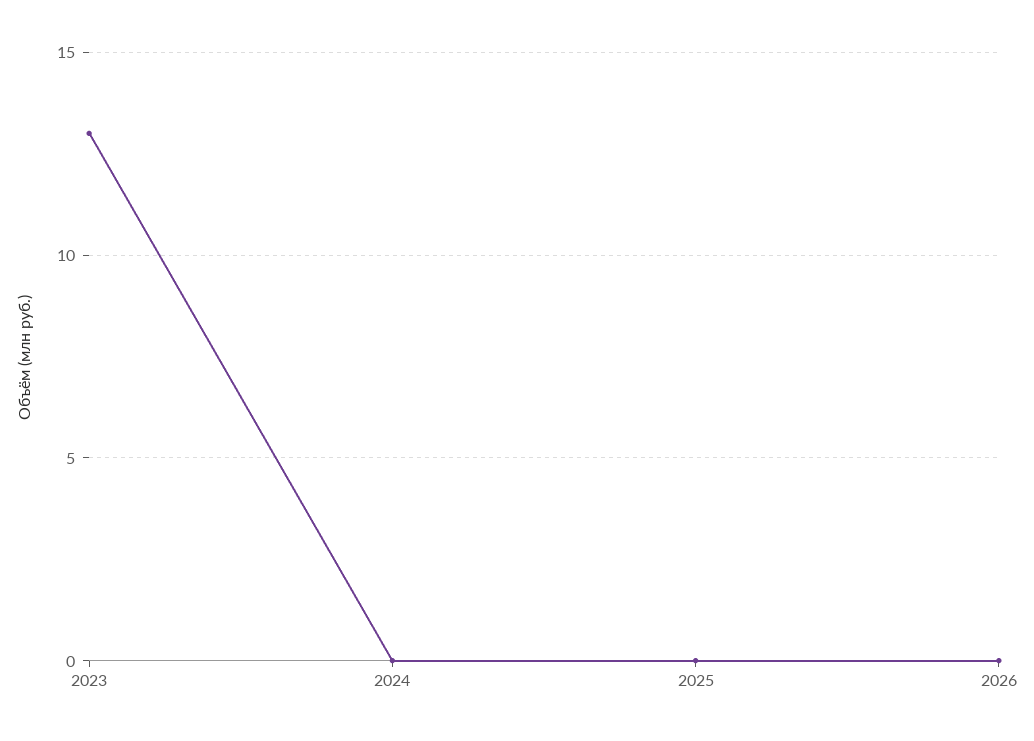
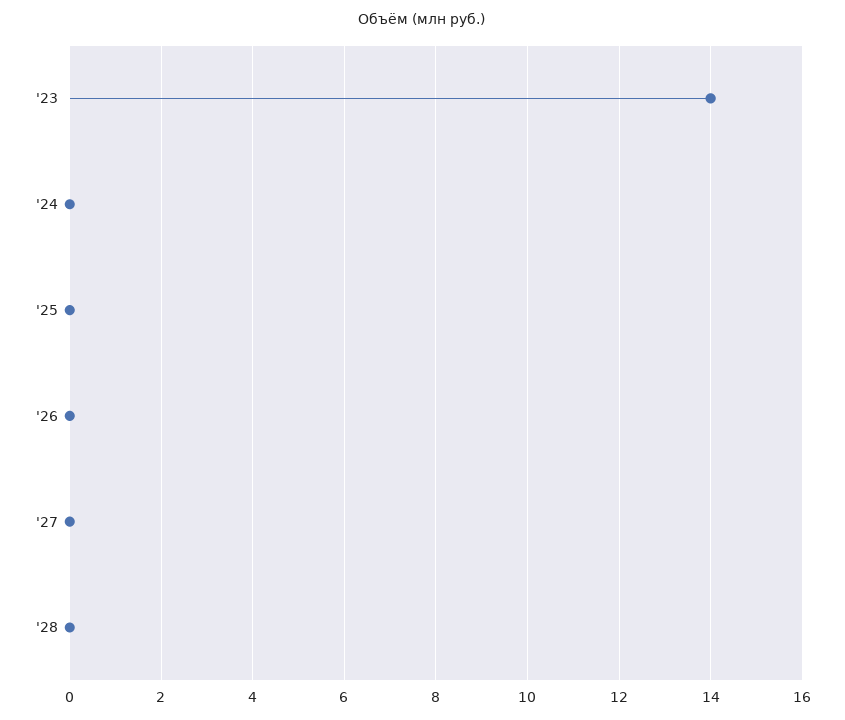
2023: 13 -> 14
'27: none -> 0
'28: none -> 0

